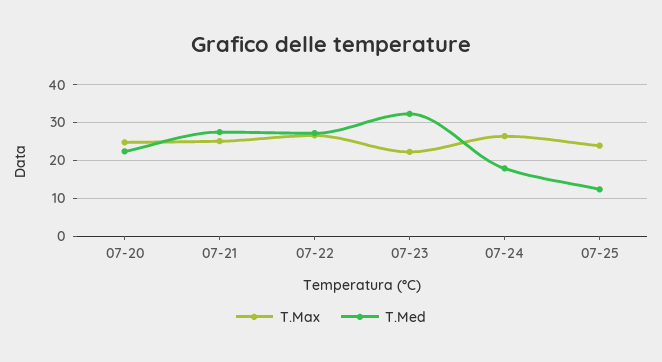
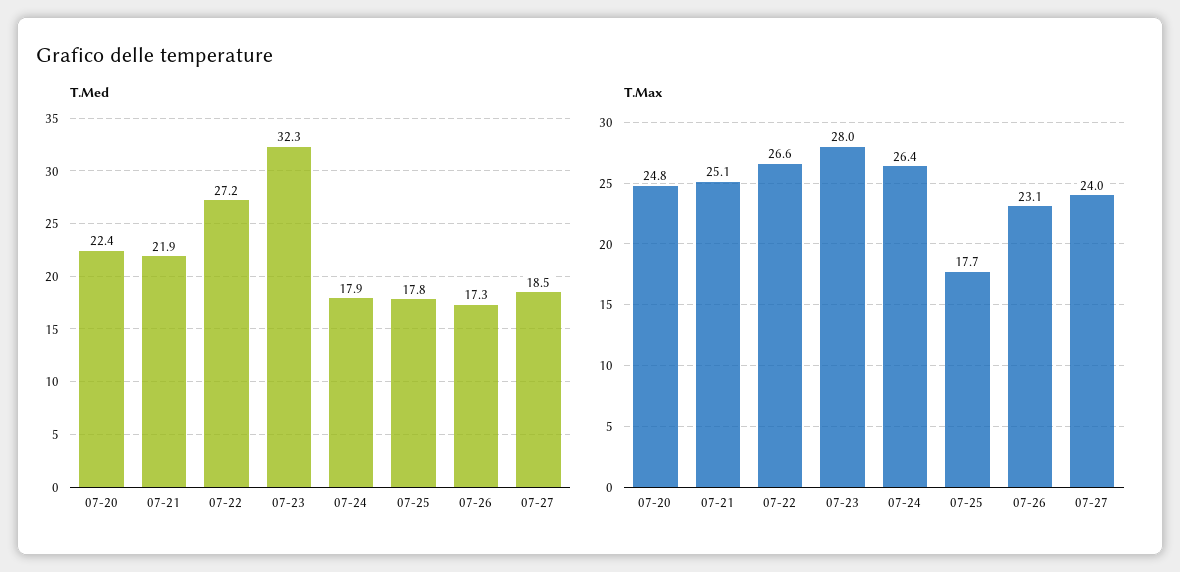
T.Med, 07-21: 28 -> 21.9
T.Max, 07-23: 22 -> 28
T.Max, 07-25: 24 -> 17.7
T.Med, 07-25: 12 -> 17.8
T.Med, 07-26: none -> 17.3
T.Med, 07-27: none -> 18.5
T.Max, 07-26: none -> 23.1
T.Max, 07-27: none -> 24

